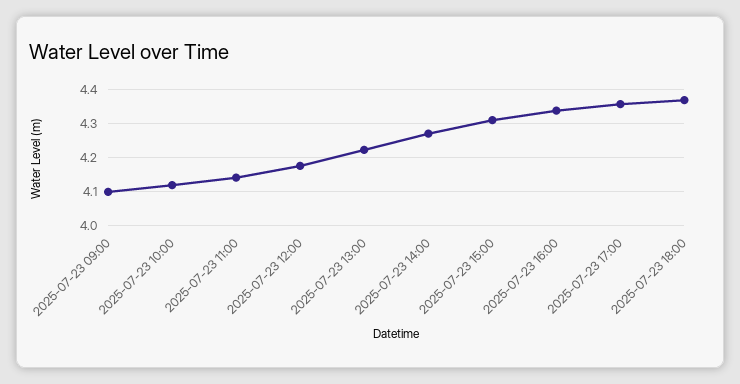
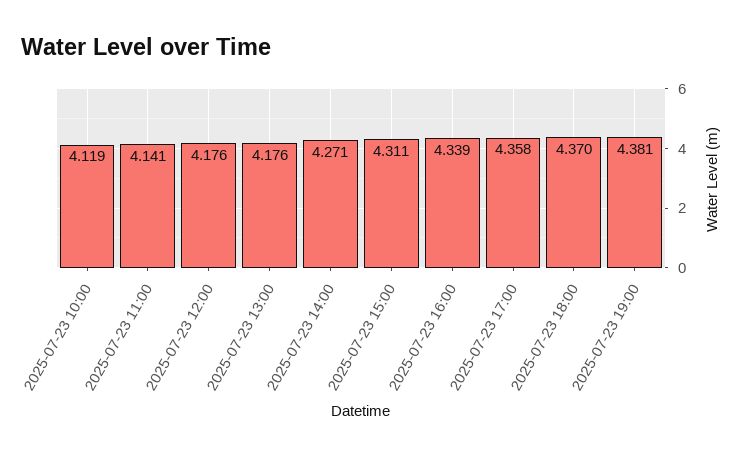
2025-07-23 09:00: 4.1 -> none
2025-07-23 13:00: 4.22 -> 4.176
2025-07-23 19:00: none -> 4.381

